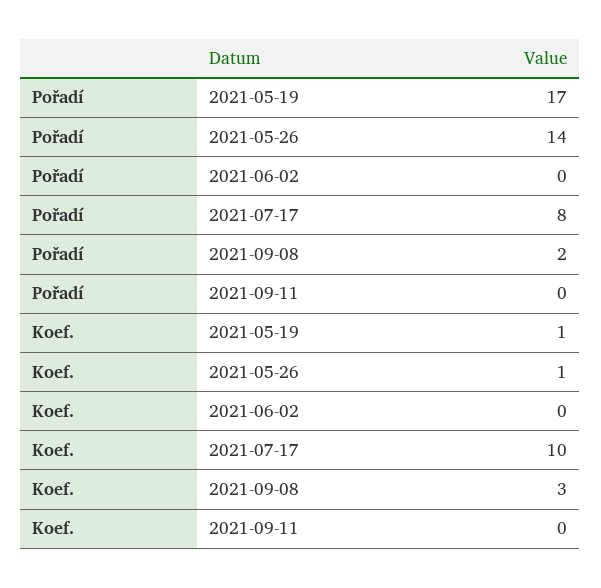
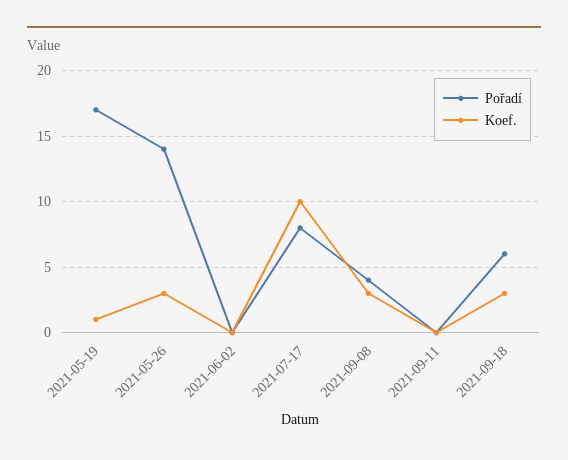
Pořadí, 2021-09-08: 2 -> 4
Koef., 2021-05-26: 1 -> 3
Pořadí, 2021-09-18: none -> 6
Koef., 2021-09-18: none -> 3

